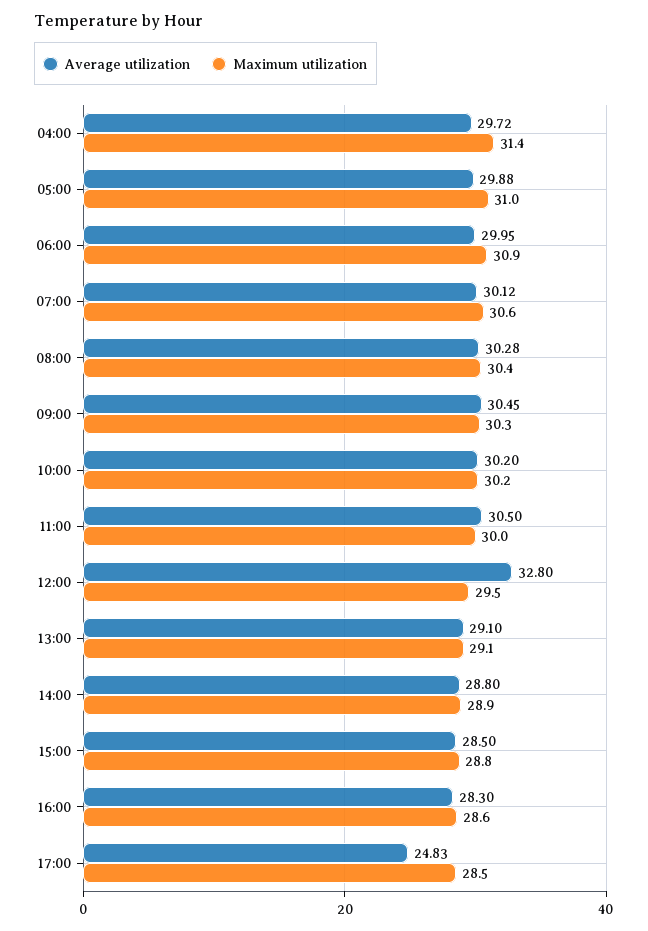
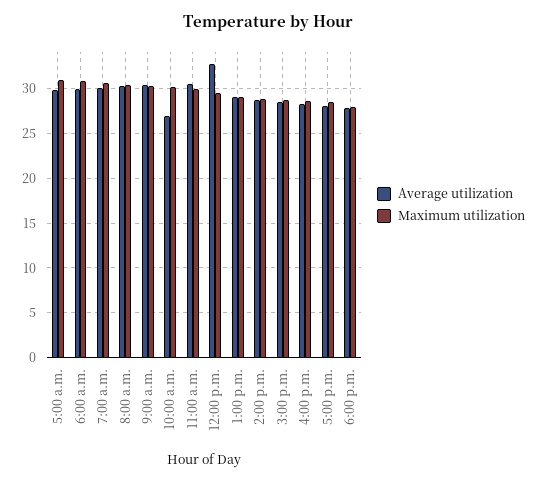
Average utilization, 04:00: 29.72 -> none
Maximum utilization, 04:00: 31.4 -> none
Average utilization, 10:00: 30.2 -> 27
Average utilization, 17:00: 24.83 -> 28
Average utilization, 6:00 p.m.: none -> 28
Maximum utilization, 6:00 p.m.: none -> 28

